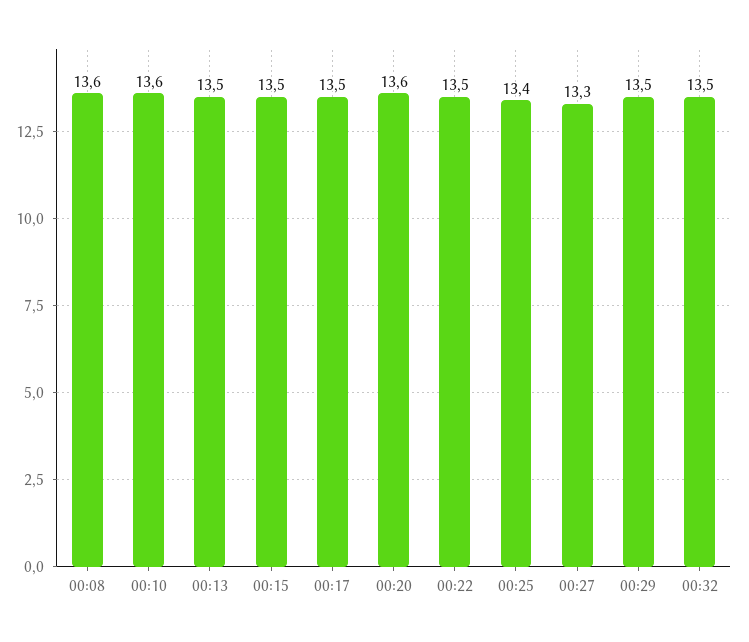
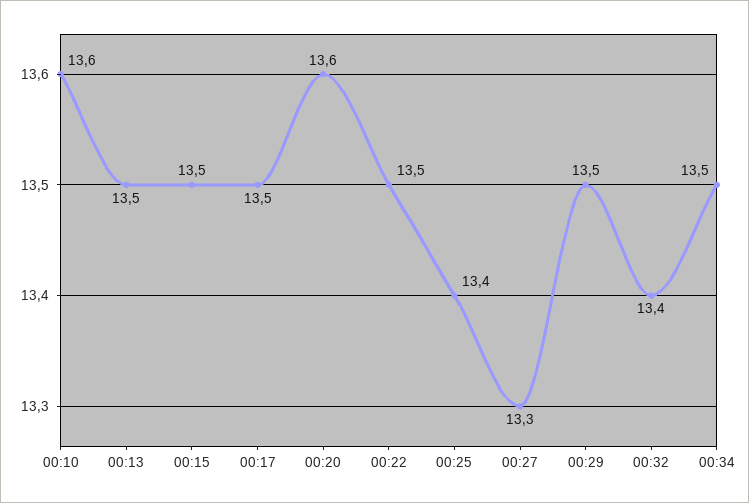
00:08: 13.6 -> none
00:32: 13.5 -> 13.4
00:34: none -> 13.5

